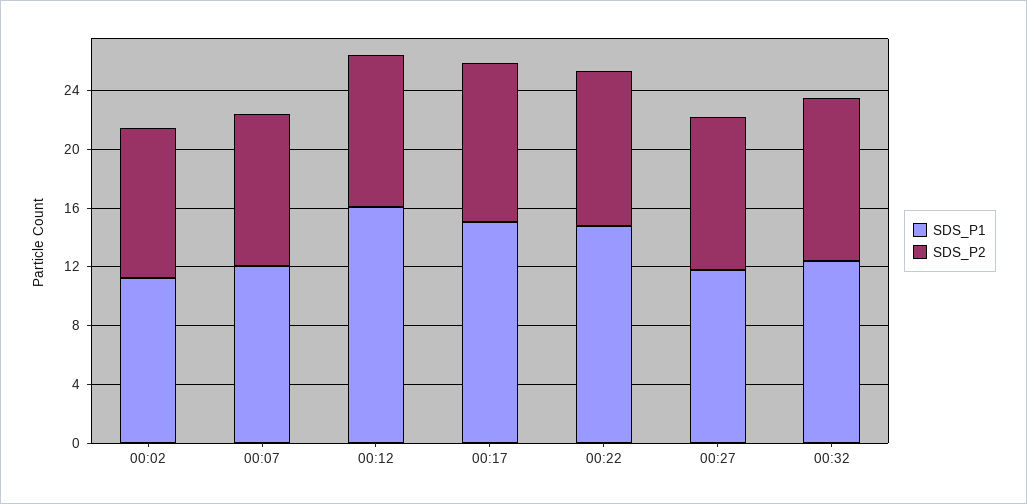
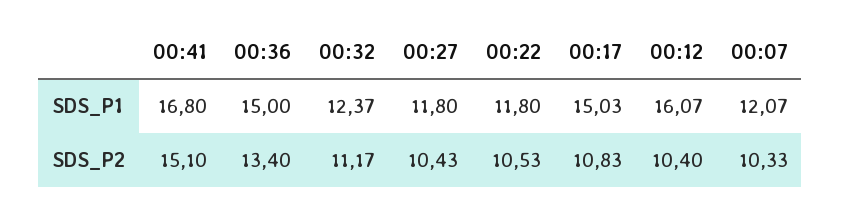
SDS_P1, 00:02: 11 -> none
SDS_P2, 00:02: 10 -> none
SDS_P1, 00:22: 15 -> 11.8
SDS_P1, 00:41: none -> 16.8
SDS_P1, 00:36: none -> 15
SDS_P2, 00:41: none -> 15.1
SDS_P2, 00:36: none -> 13.4

